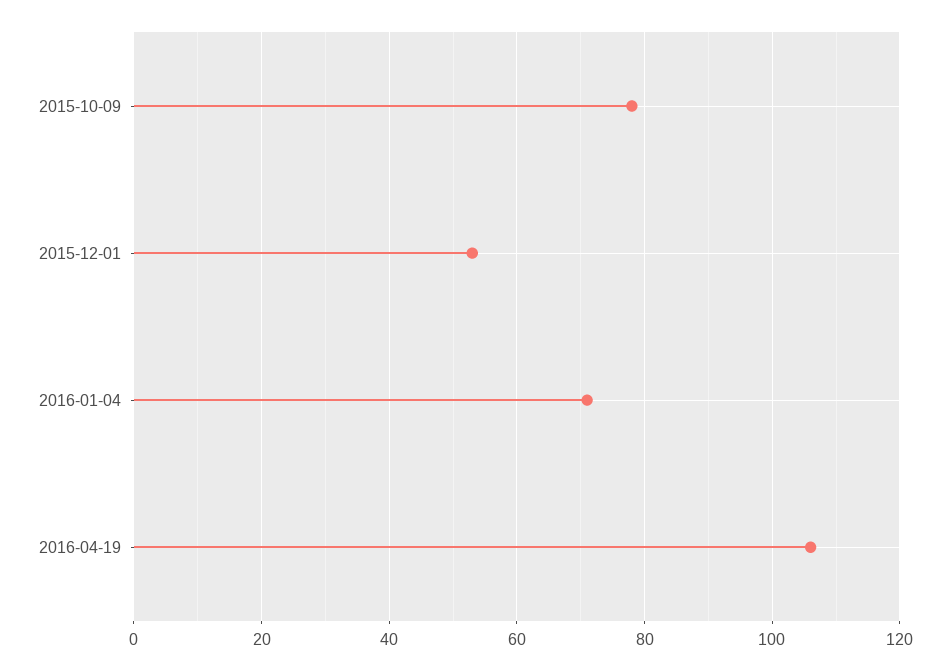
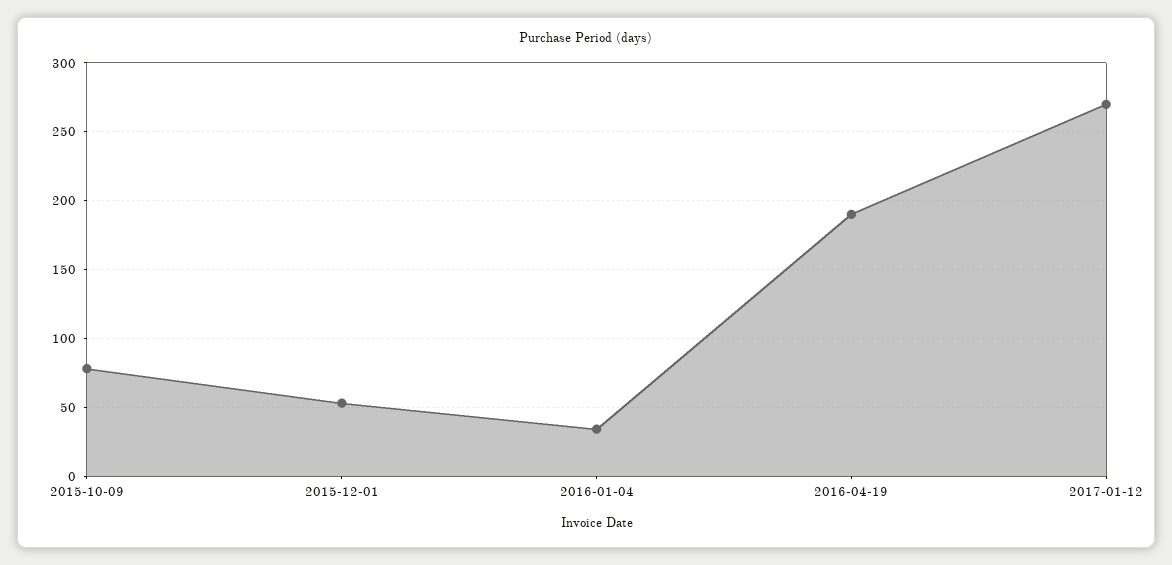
2016-01-04: 70 -> 35
2016-04-19: 105 -> 190
2017-01-12: none -> 270

